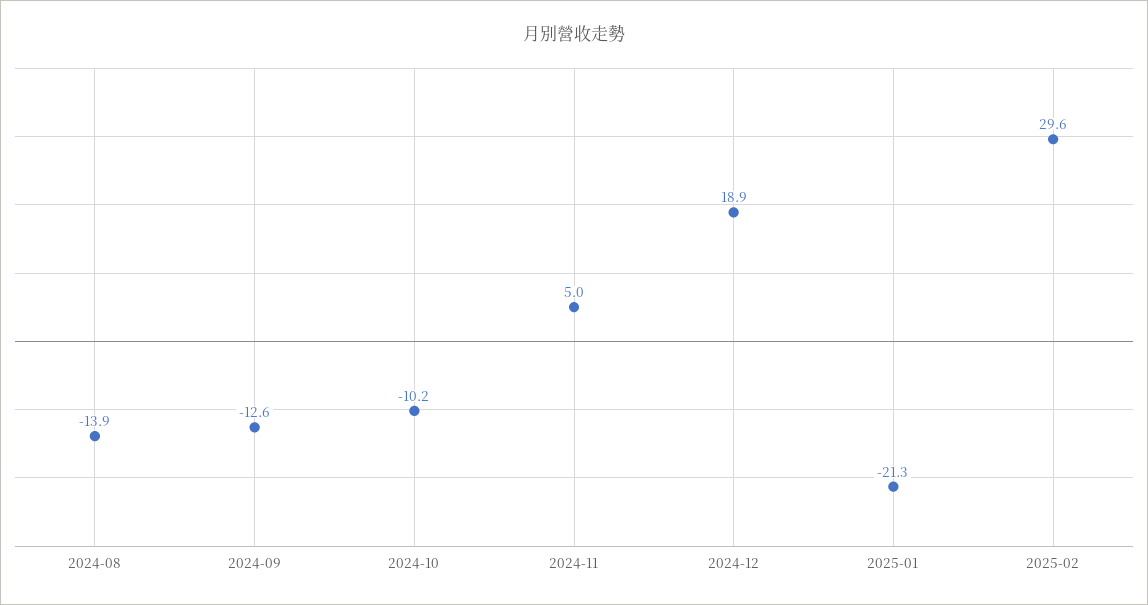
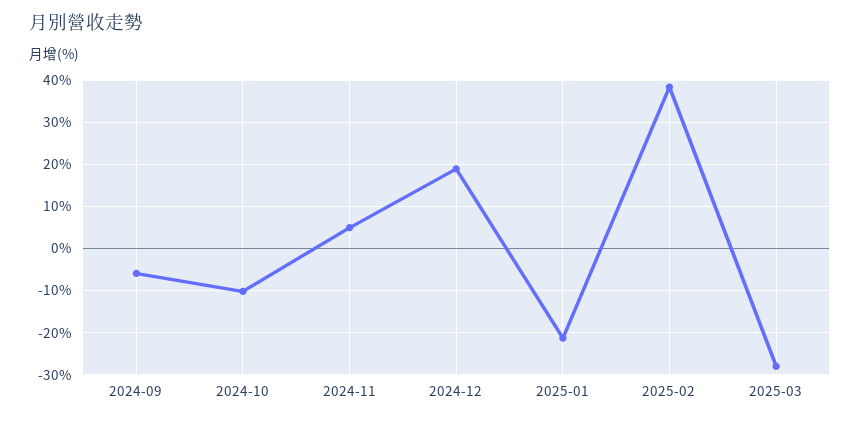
2024-08: -13.9 -> none
2024-09: -12.6 -> -6
2025-02: 29.6 -> 38
2025-03: none -> -28

